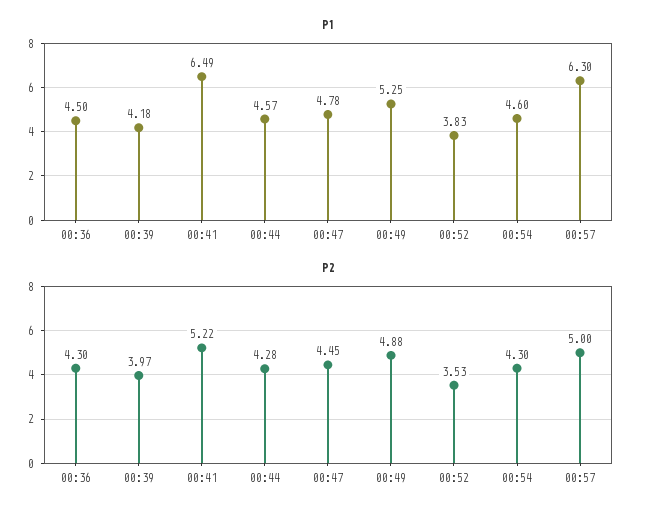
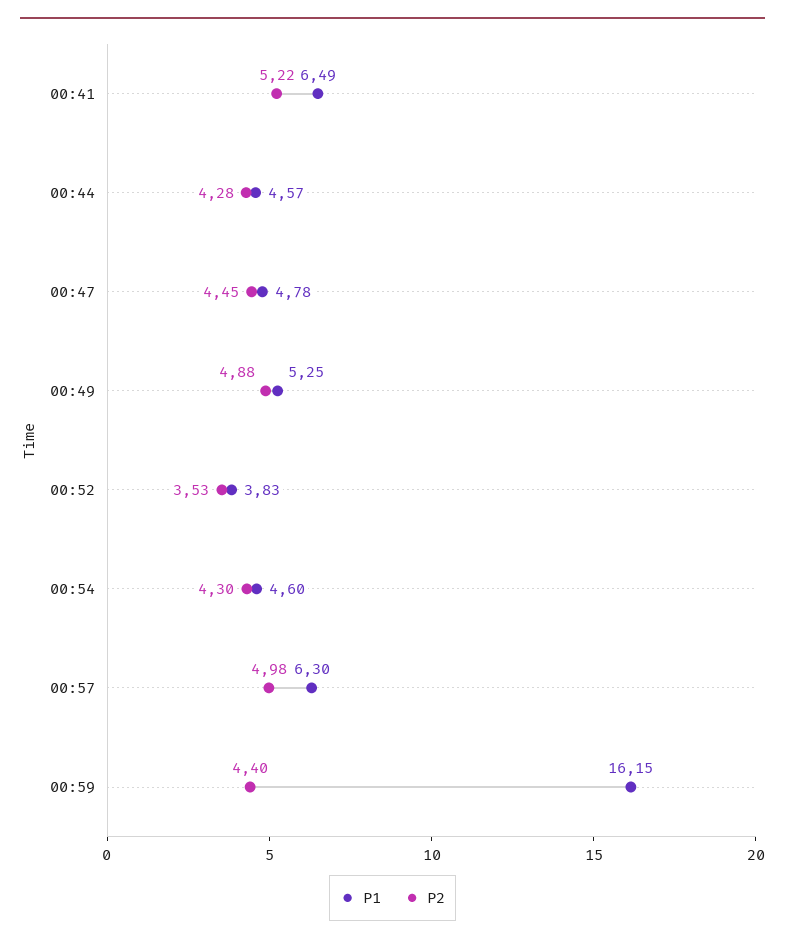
P1, 00:36: 4.5 -> none
P1, 00:39: 4.18 -> none
P2, 00:36: 4.3 -> none
P2, 00:39: 3.97 -> none
P2, 00:57: 5 -> 4.98
P1, 00:59: none -> 16.15
P2, 00:59: none -> 4.4

